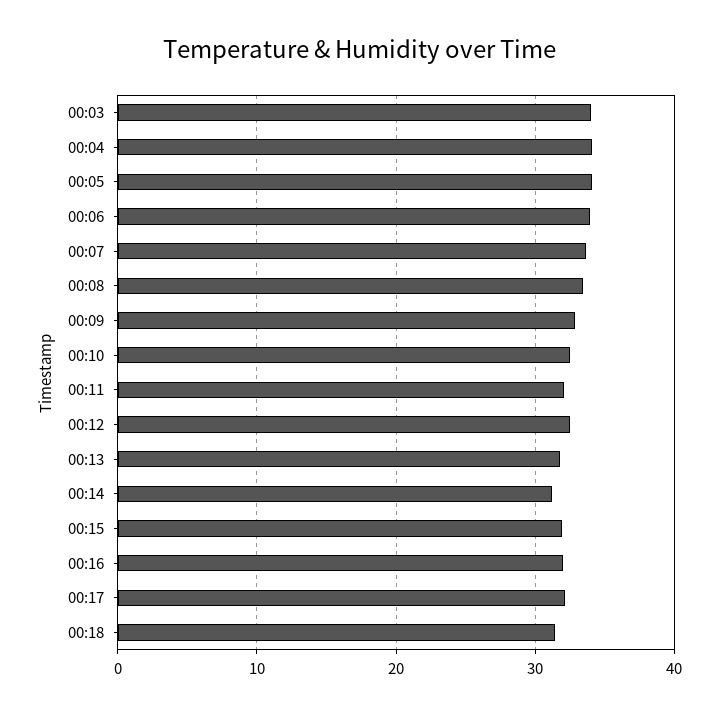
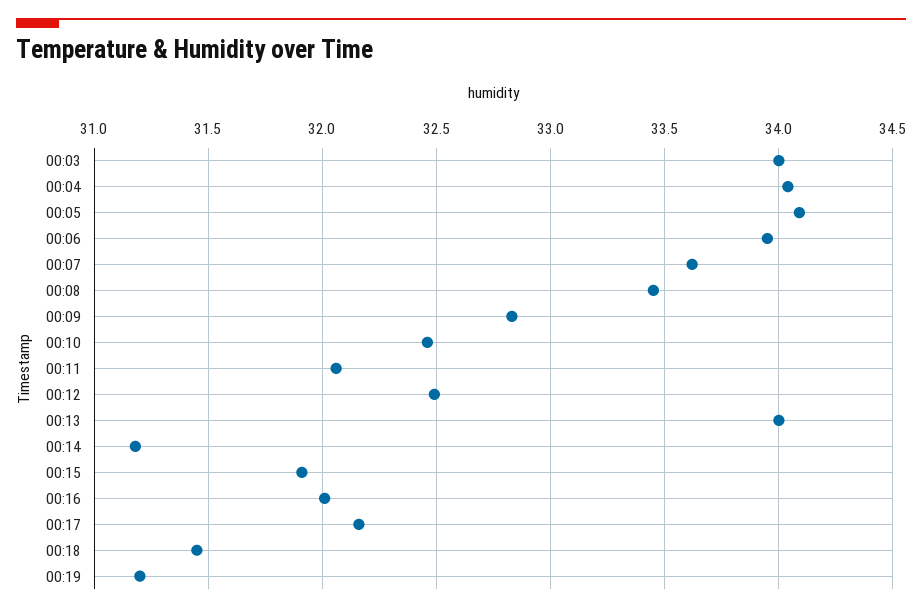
00:13: 32 -> 34
00:19: none -> 31.2

